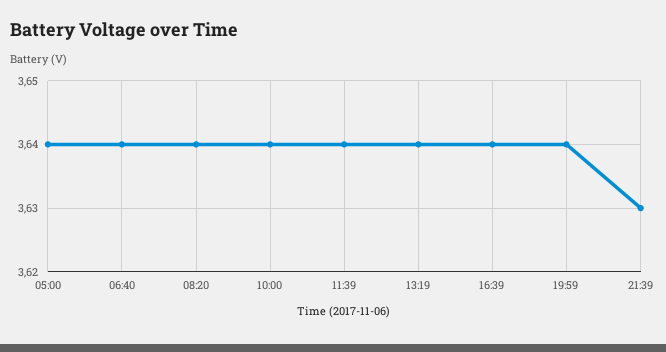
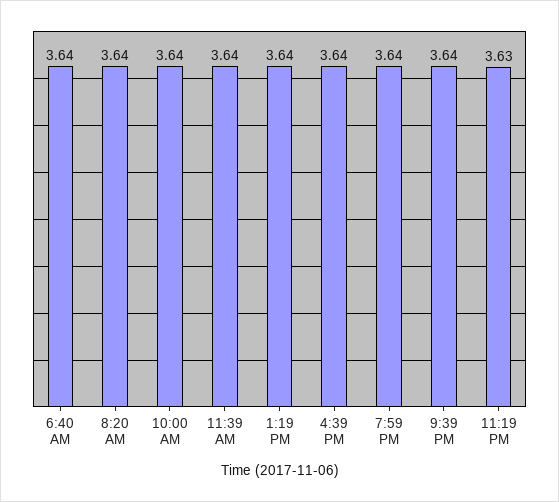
05:00: 3.64 -> none
21:39: 3.63 -> 3.64
11:19 PM: none -> 3.63

